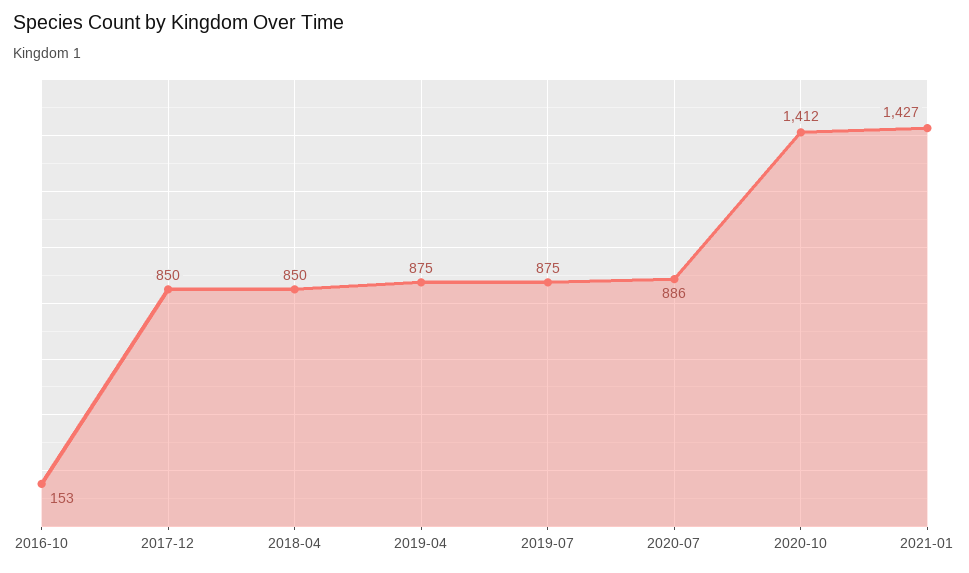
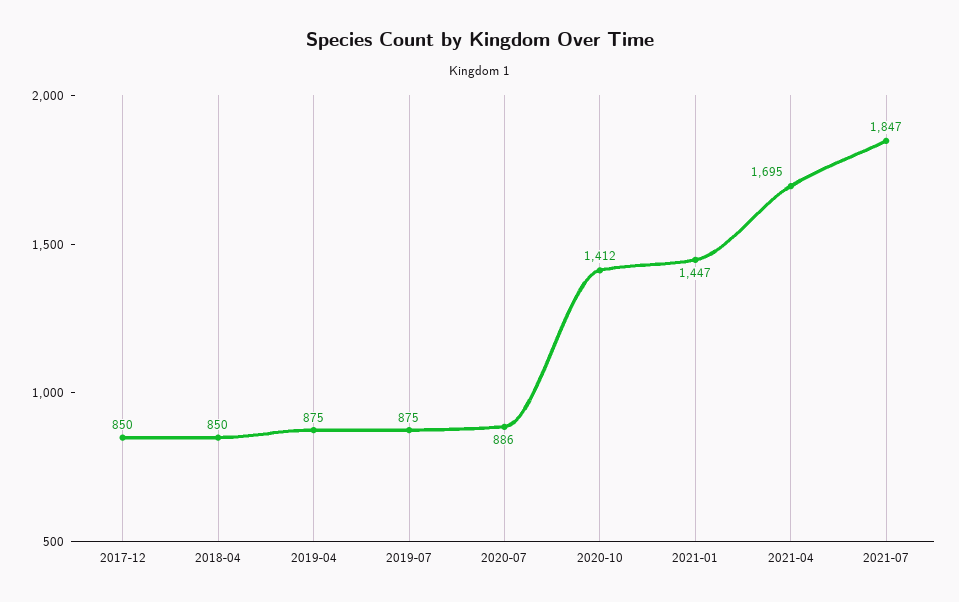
2016-10: 153 -> none
2021-01: 1427 -> 1447
2021-04: none -> 1695
2021-07: none -> 1847

